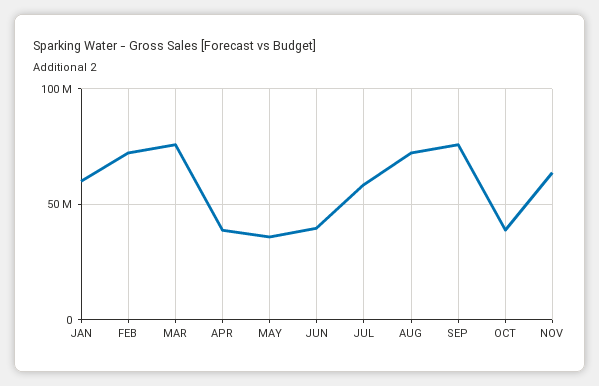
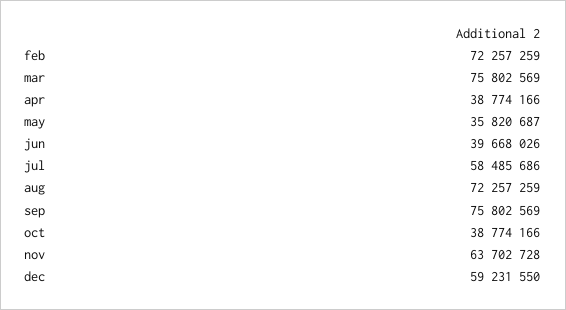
JAN: 60000000 -> none
dec: none -> 59231550

